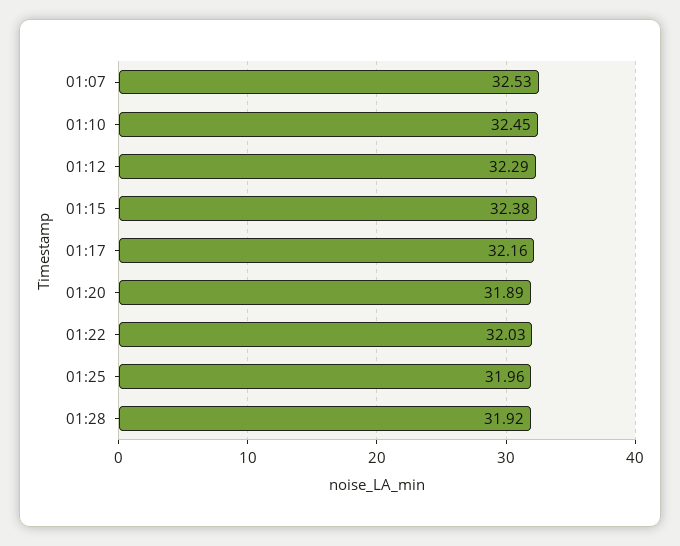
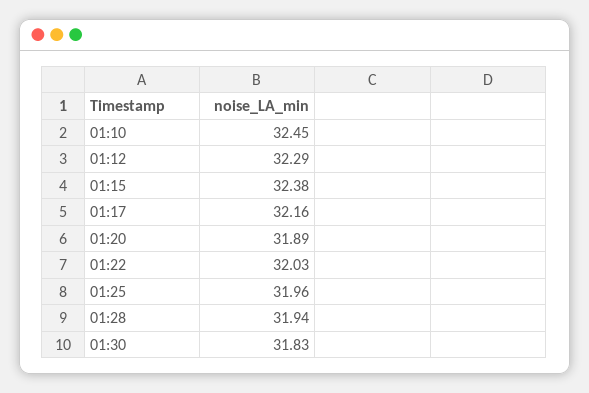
01:07: 32.53 -> none
01:28: 31.92 -> 31.94
01:30: none -> 31.83

